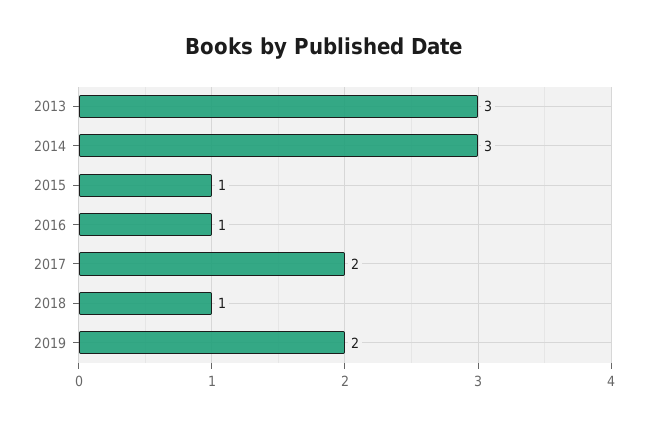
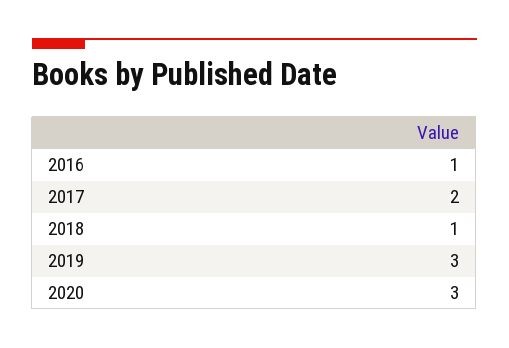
2013: 3 -> none
2014: 3 -> none
2015: 1 -> none
2019: 2 -> 3
2020: none -> 3

